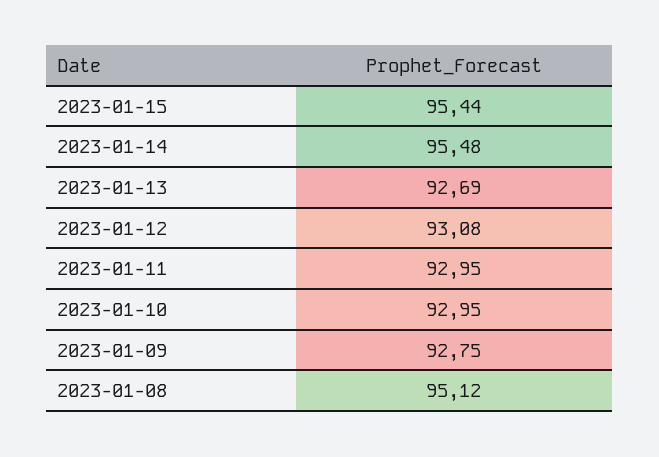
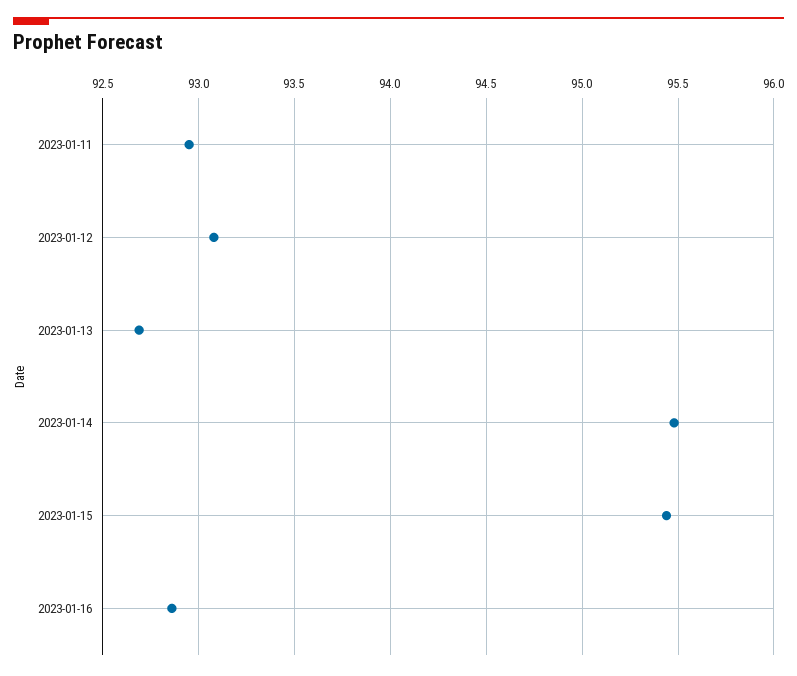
2023-01-10: 92.95 -> none
2023-01-09: 92.75 -> none
2023-01-08: 95.12 -> none
2023-01-16: none -> 92.85

